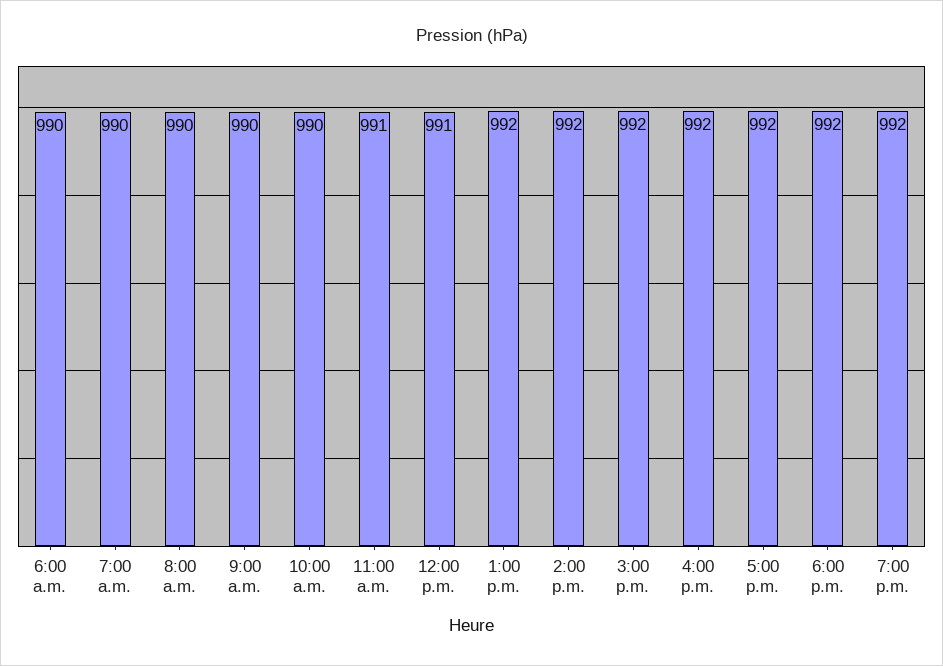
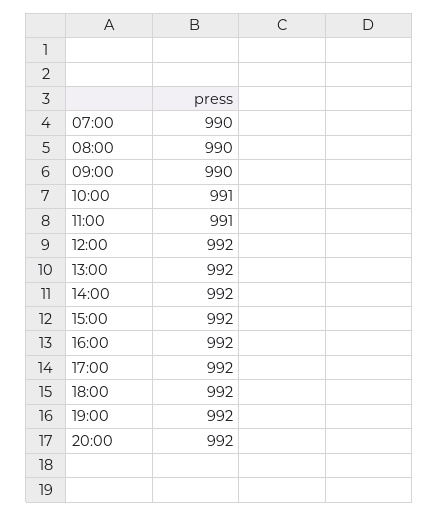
6:00 a.m.: 990 -> none
10:00 a.m.: 990 -> 991
12:00 p.m.: 991 -> 992
20:00: none -> 992

